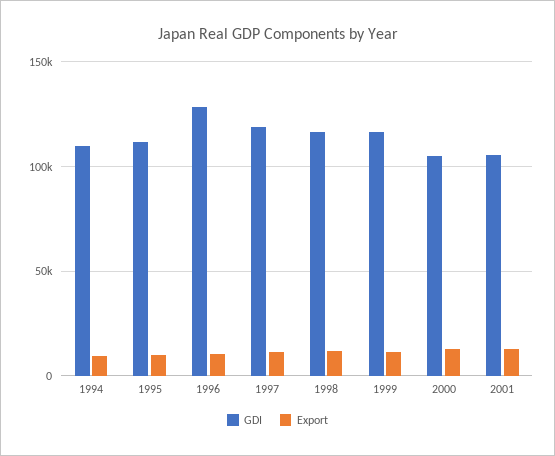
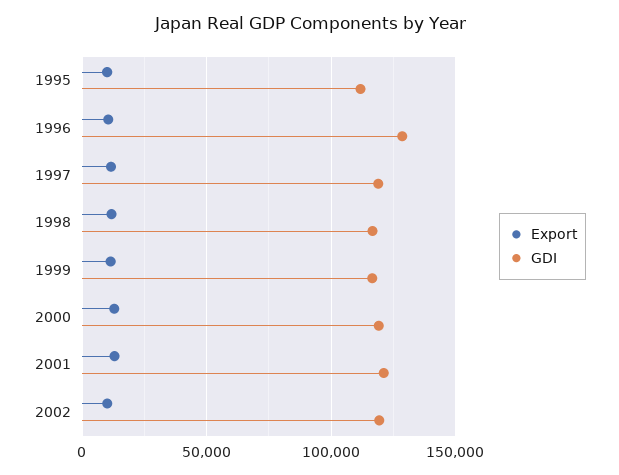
GDI, 1994: 110000 -> none
Export, 1994: 10000 -> none
GDI, 2000: 105000 -> 120000
GDI, 2001: 105000 -> 120000
Export, 2002: none -> 10000
GDI, 2002: none -> 120000

